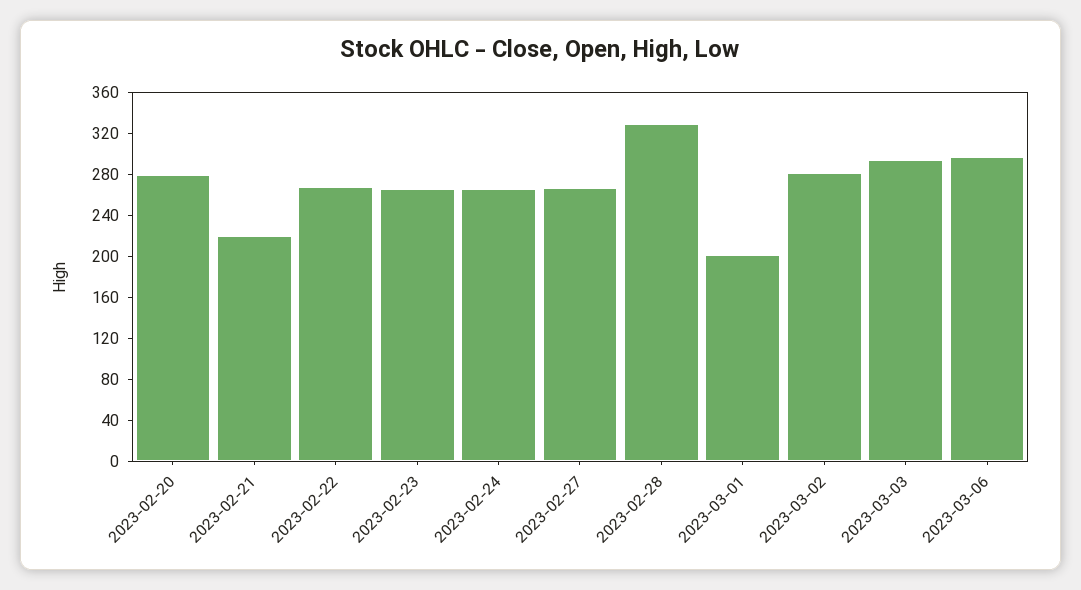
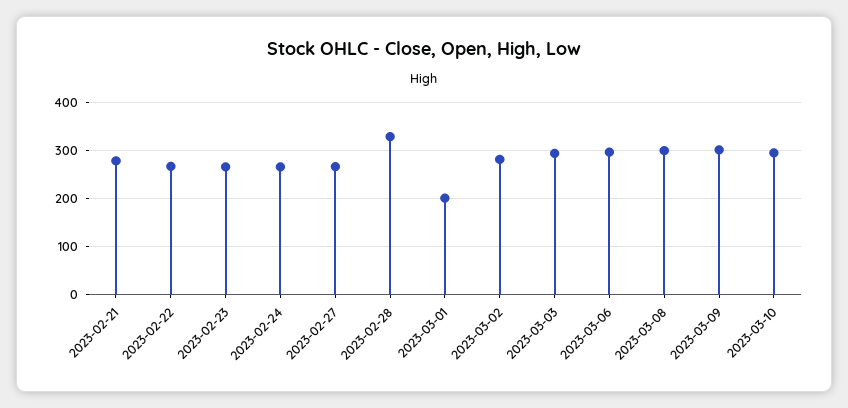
2023-02-20: 280 -> none
2023-02-21: 220 -> 280
2023-03-08: none -> 300
2023-03-09: none -> 300
2023-03-10: none -> 300

